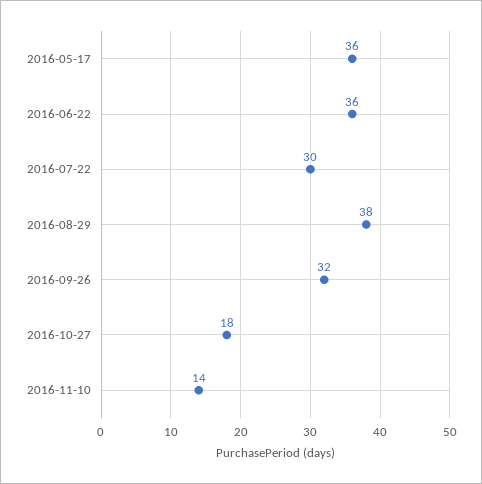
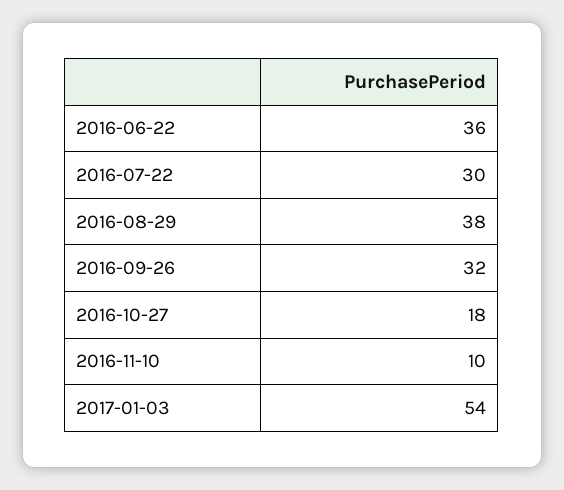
2016-05-17: 36 -> none
2016-11-10: 14 -> 10
2017-01-03: none -> 54

